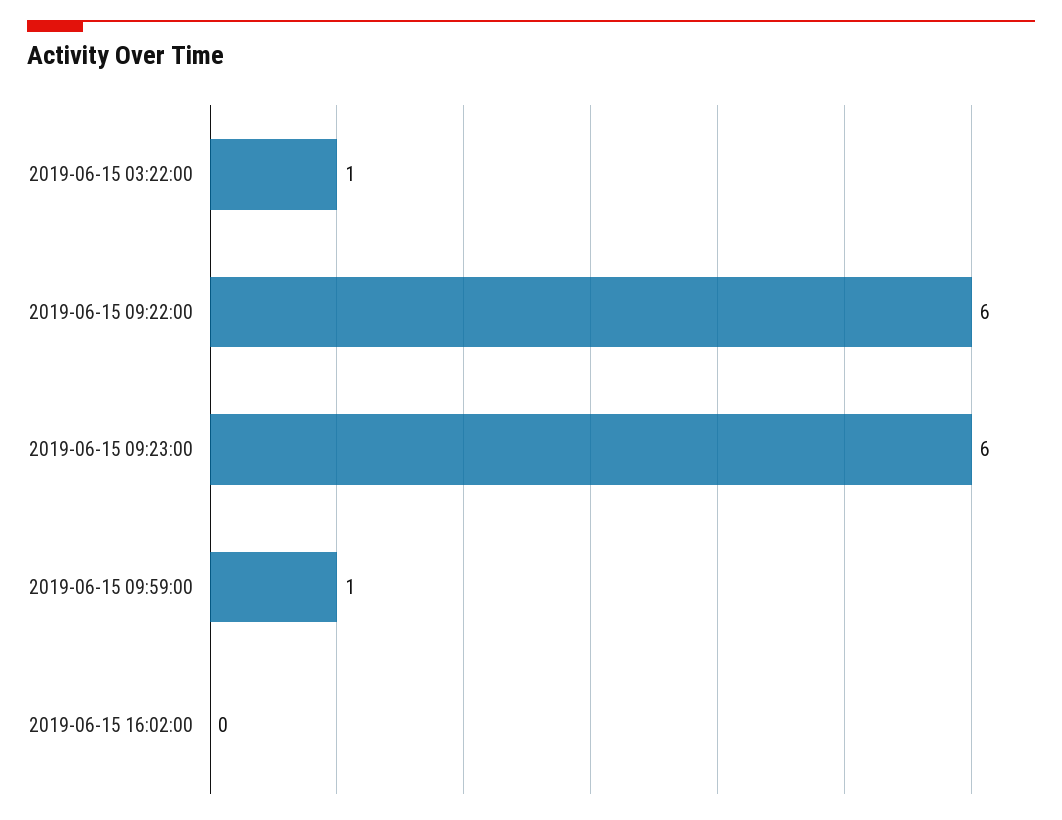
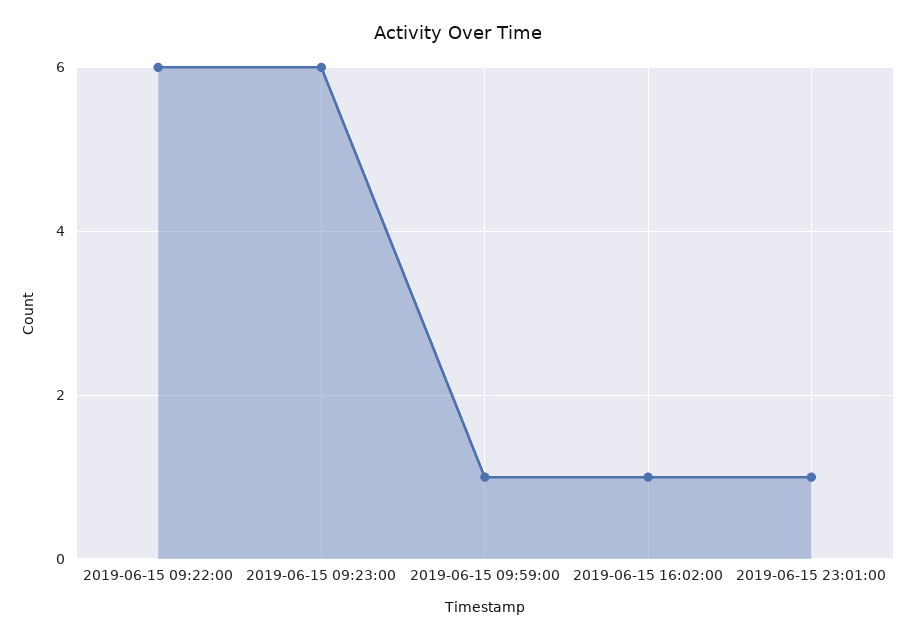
2019-06-15 03:22:00: 1 -> none
2019-06-15 16:02:00: 0 -> 1
2019-06-15 23:01:00: none -> 1

